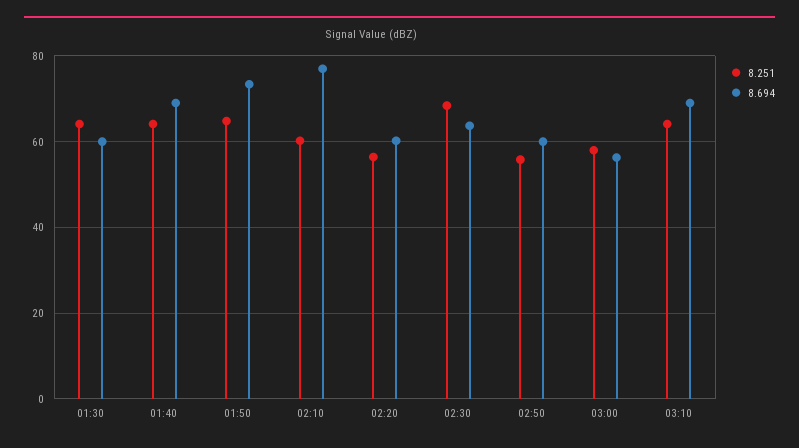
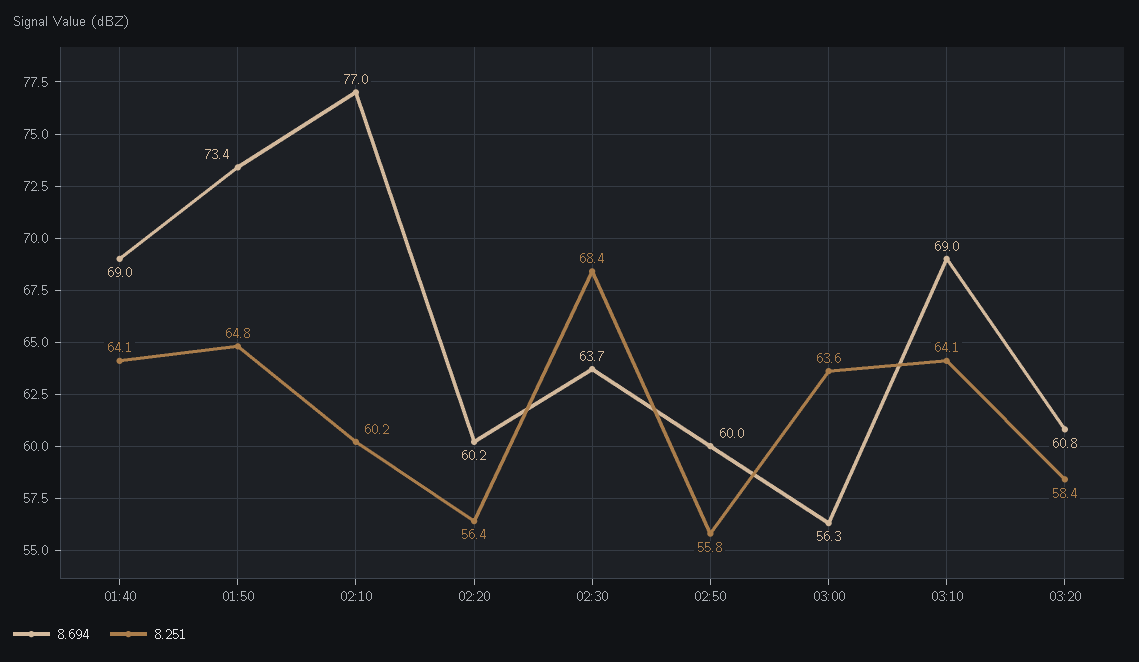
8.251, 01:30: 64 -> none
8.694, 01:30: 60 -> none
8.251, 03:00: 58 -> 63.6
8.694, 03:20: none -> 60.8
8.251, 03:20: none -> 58.4

